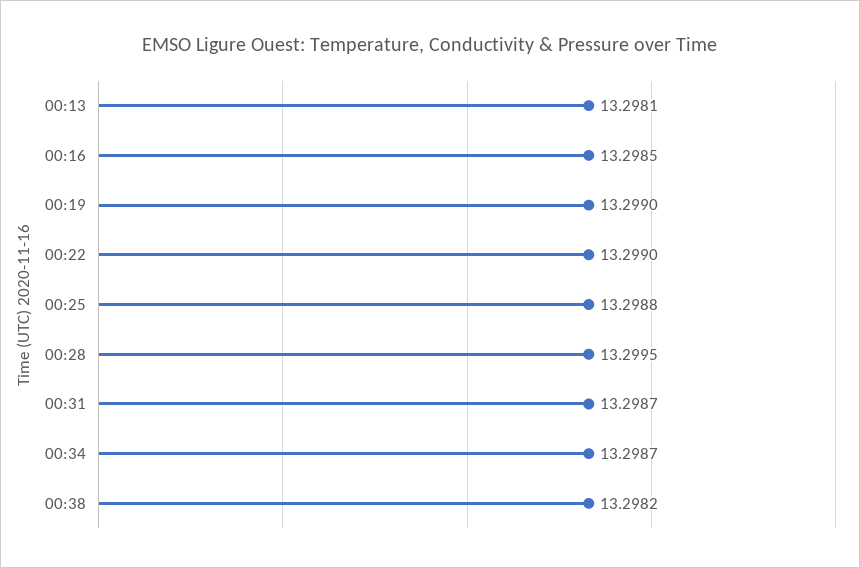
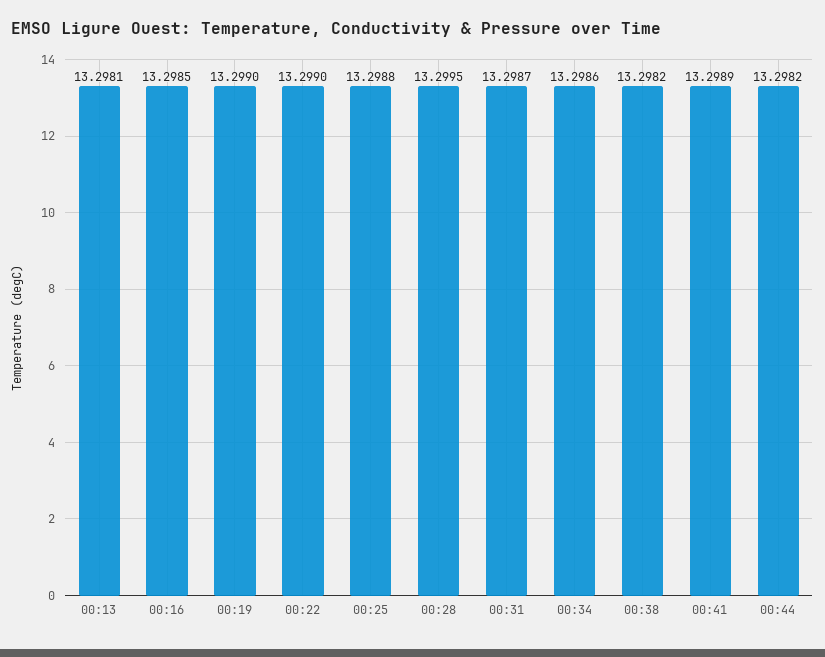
00:34: 13.2987 -> 13.2986
00:41: none -> 13.2989
00:44: none -> 13.2982

